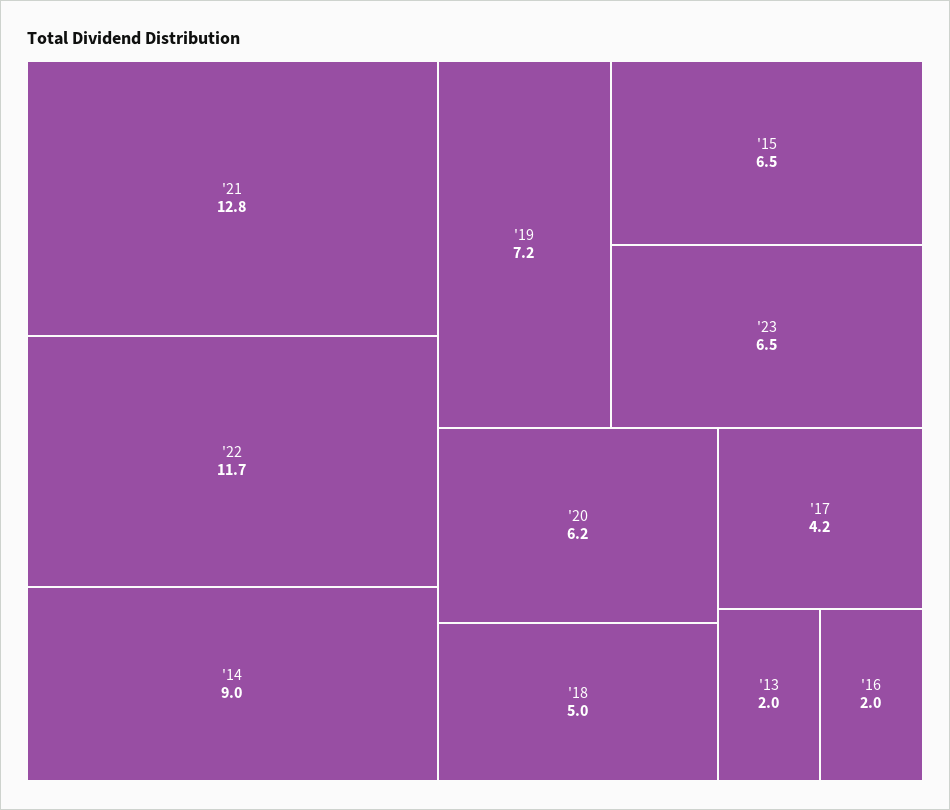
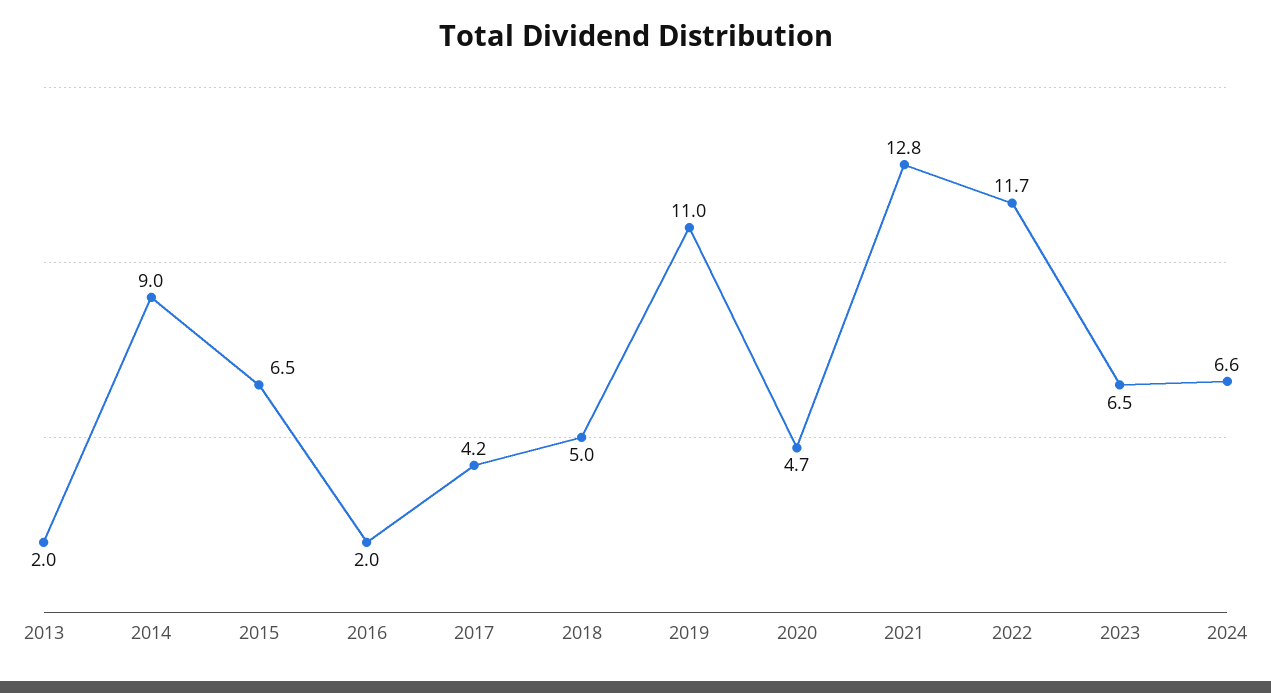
'19: 7.2 -> 11
'20: 6.2 -> 4.7
2024: none -> 6.6

